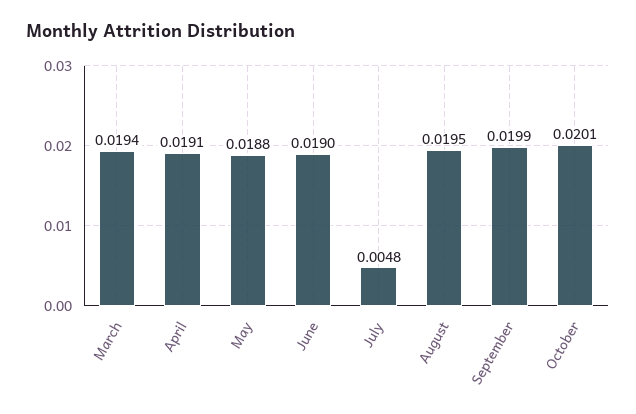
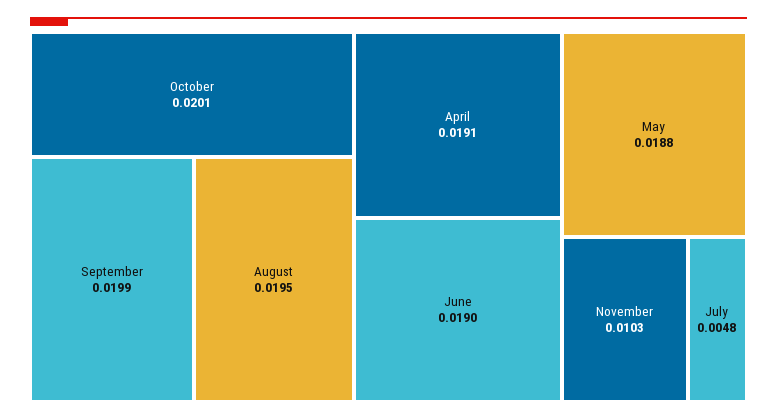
March: 0.0194 -> none
November: none -> 0.0103

